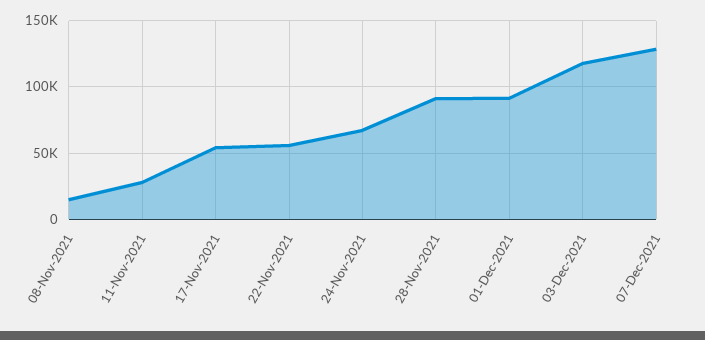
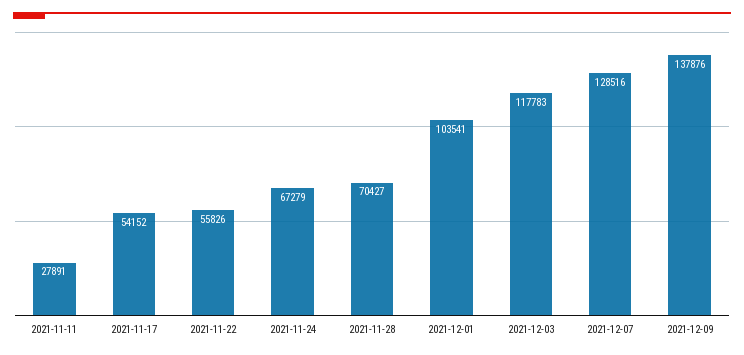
08-Nov-2021: 15000 -> none
28-Nov-2021: 90000 -> 70427
01-Dec-2021: 90000 -> 103541
2021-12-09: none -> 137876

